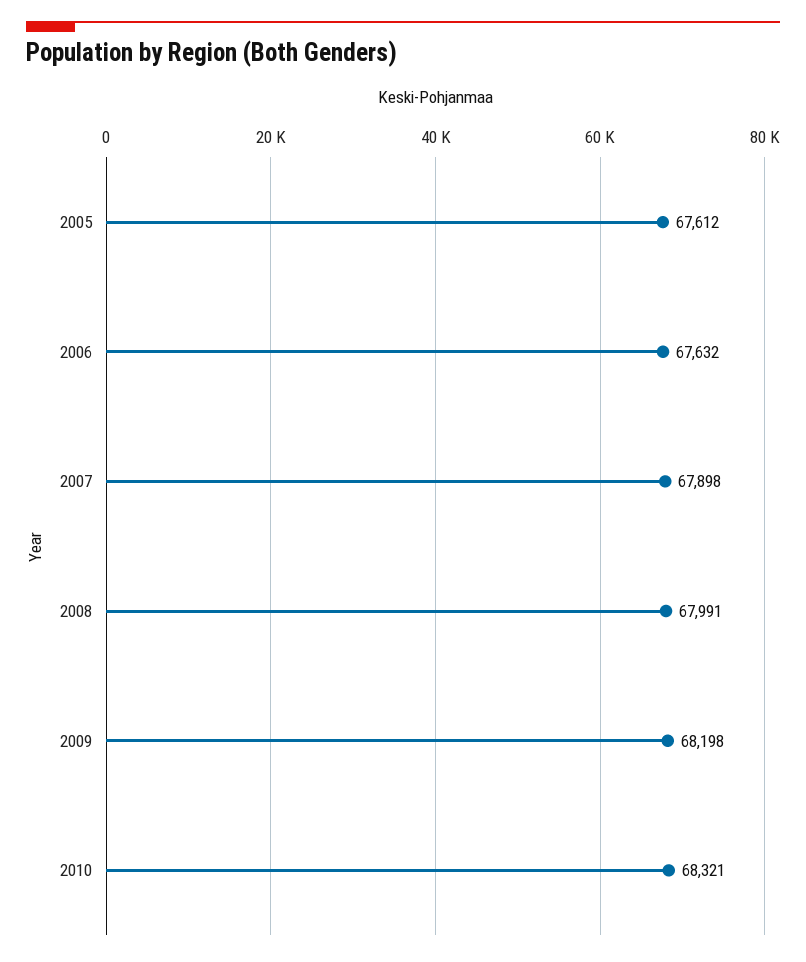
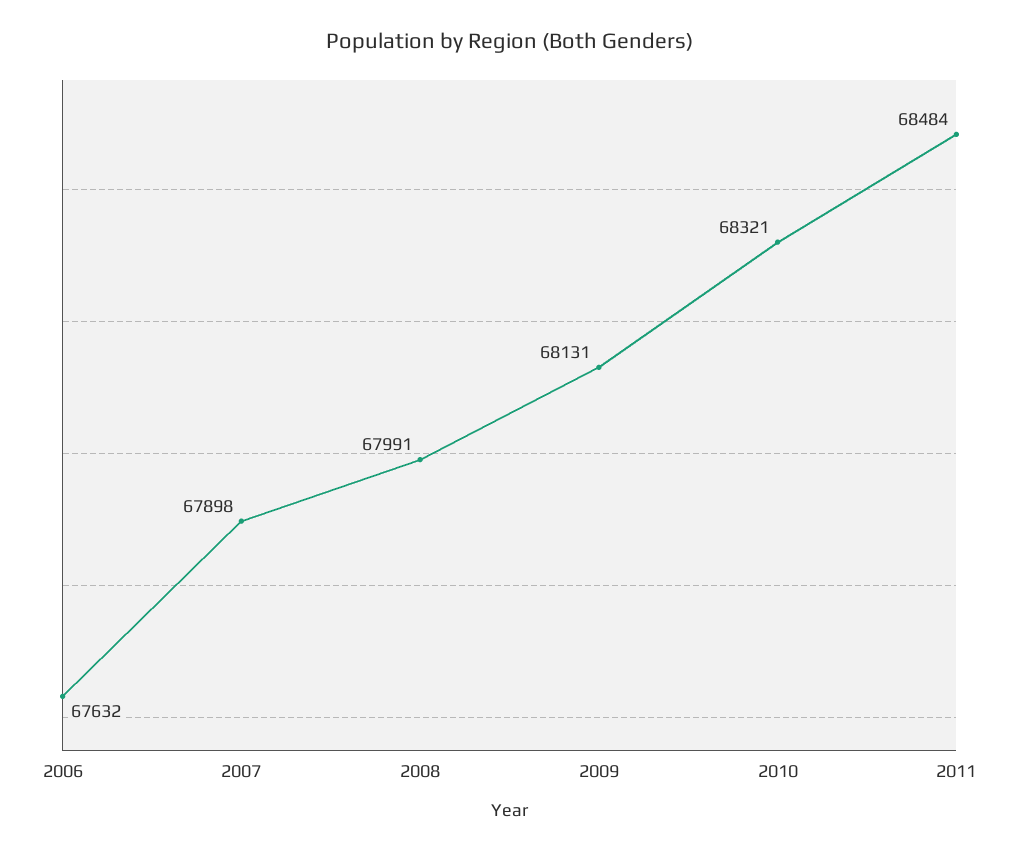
2005: 67612 -> none
2009: 68198 -> 68131
2011: none -> 68484

